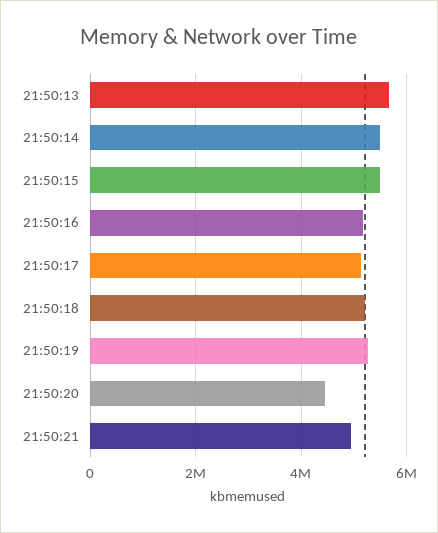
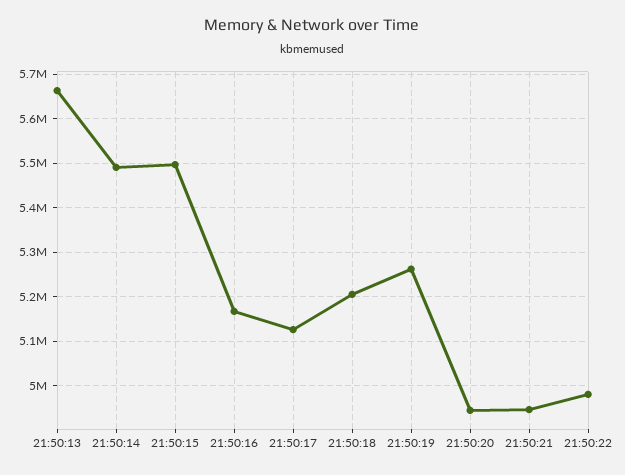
21:50:20: 4400000 -> 4940000
21:50:22: none -> 4980000

